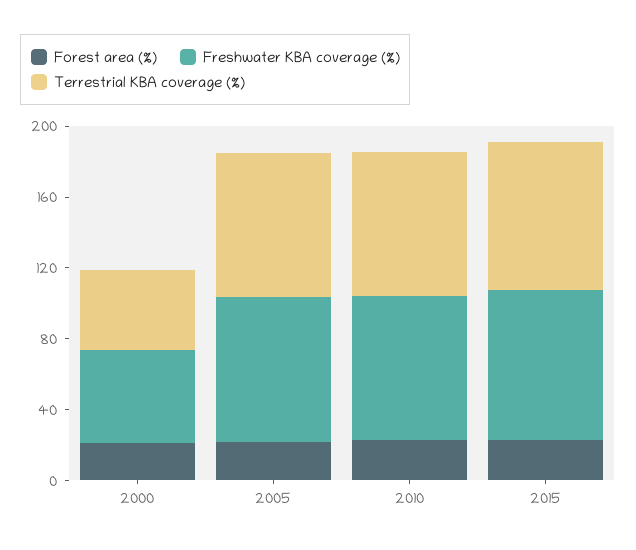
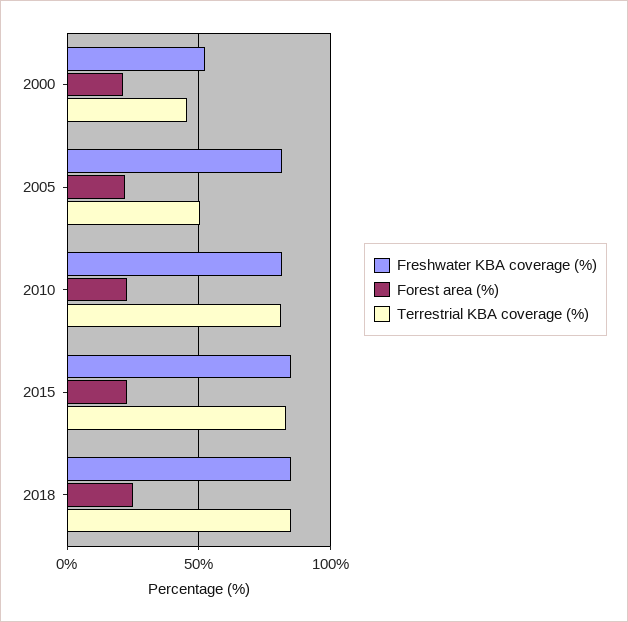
Terrestrial KBA coverage (%), 2005: 80 -> 50
Freshwater KBA coverage (%), 2018: none -> 85
Forest area (%), 2018: none -> 25
Terrestrial KBA coverage (%), 2018: none -> 85

